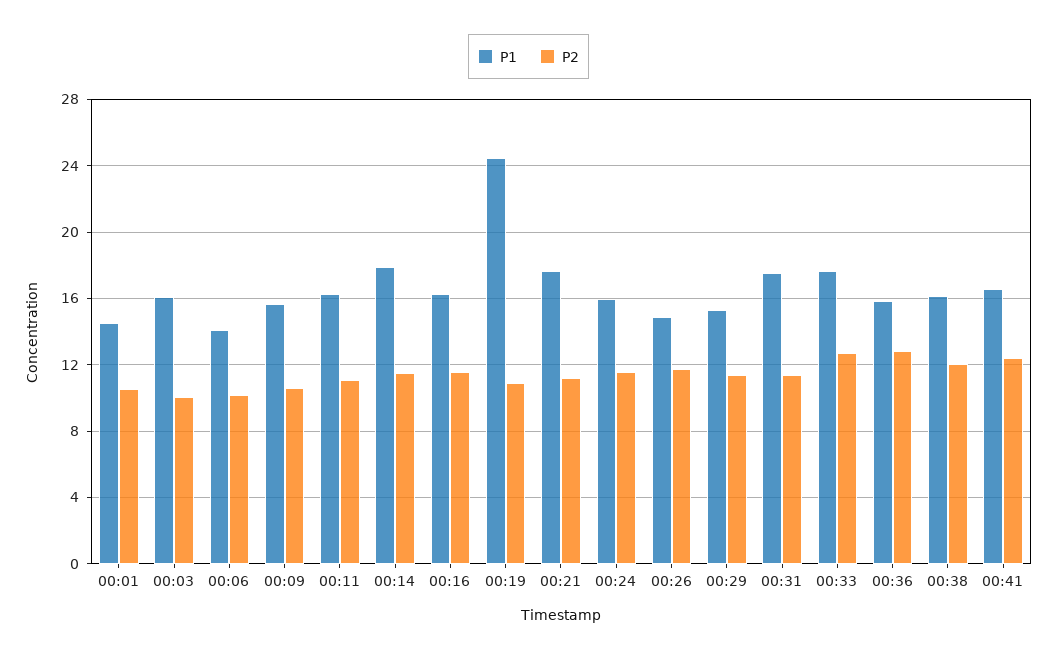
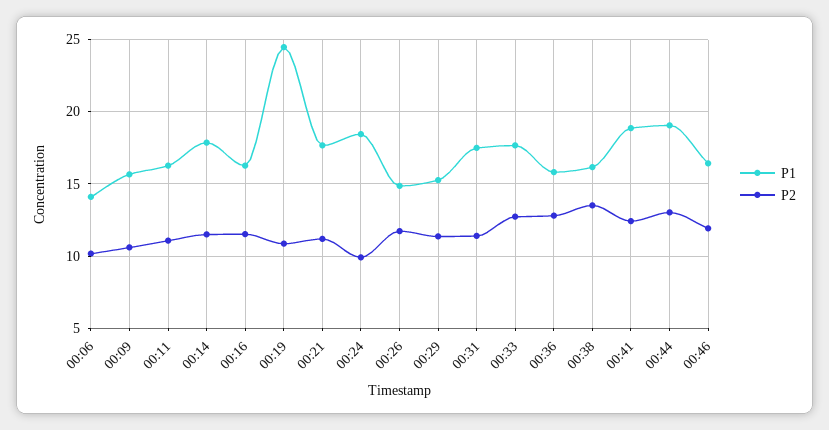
P1, 00:01: 14.5 -> none
P2, 00:01: 10.5 -> none
P1, 00:03: 16 -> none
P2, 00:03: 10 -> none
P1, 00:24: 16 -> 18.5
P2, 00:24: 11.5 -> 10
P2, 00:38: 12 -> 13.5
P1, 00:41: 16.5 -> 19
P1, 00:44: none -> 19
P2, 00:44: none -> 13
P1, 00:46: none -> 16.5
P2, 00:46: none -> 12

